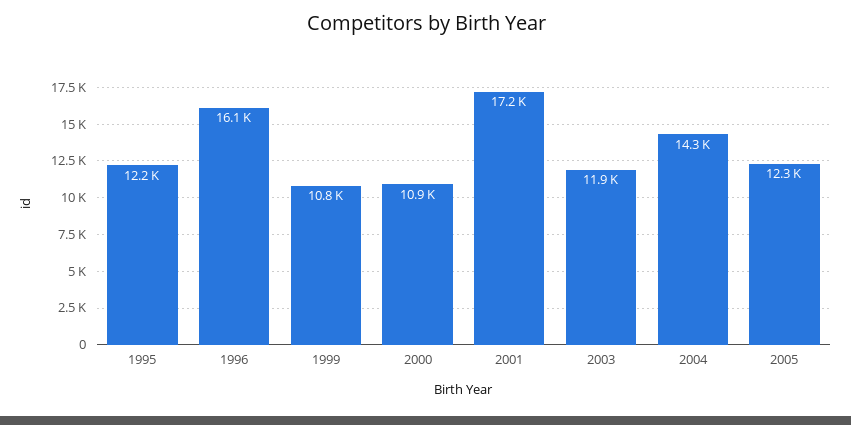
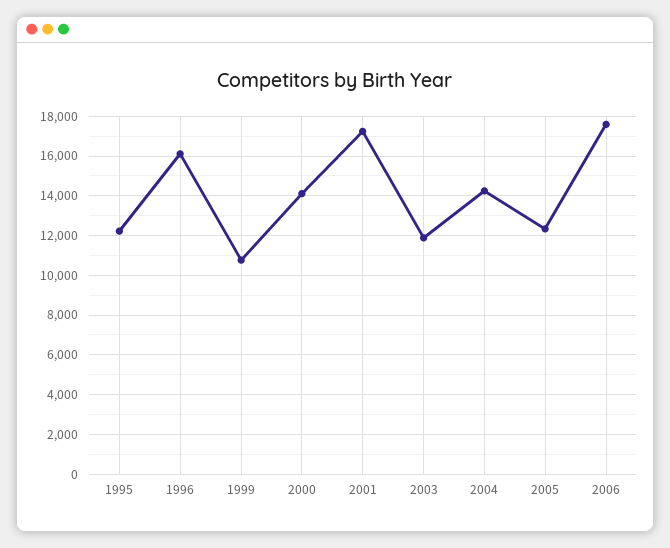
2000: 10900 -> 14000
2006: none -> 17500

